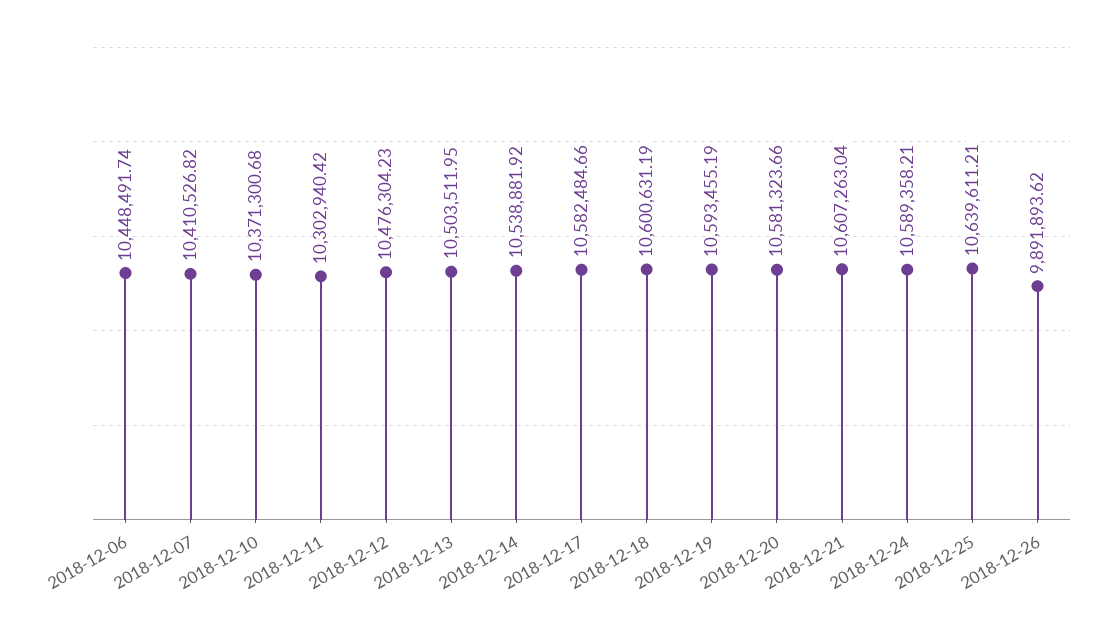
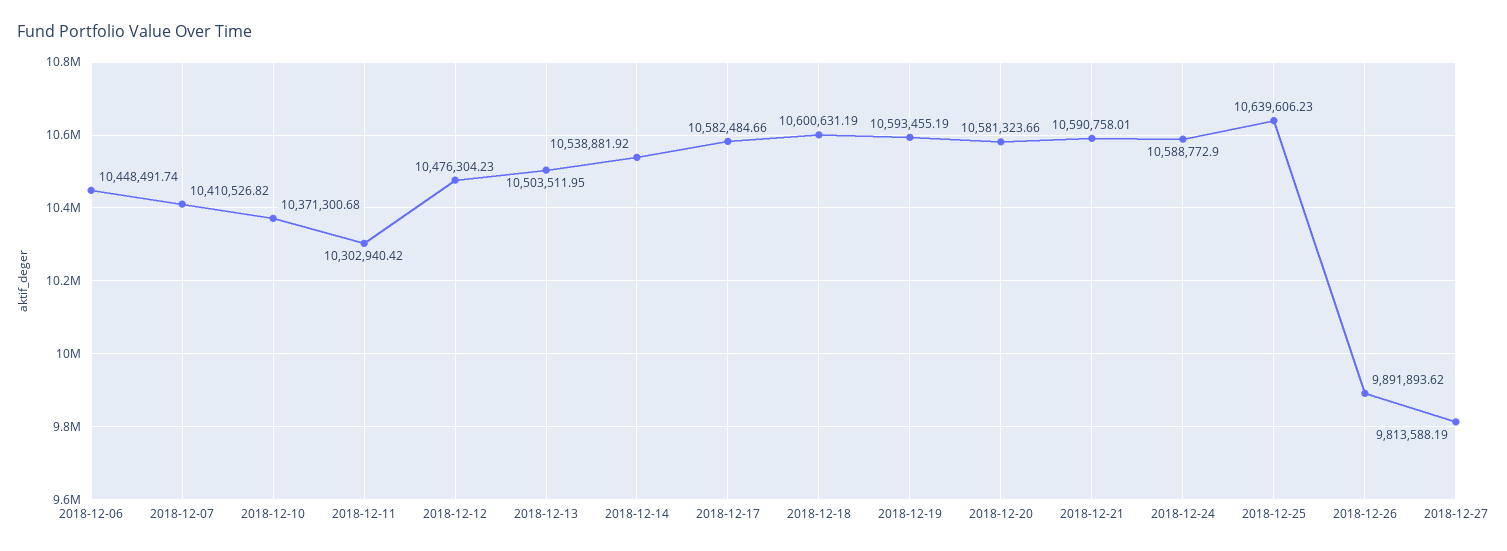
2018-12-21: 10607263.04 -> 10590758.01
2018-12-24: 10589358.21 -> 10588772.9
2018-12-25: 10639611.21 -> 10639606.23
2018-12-27: none -> 9813588.19

